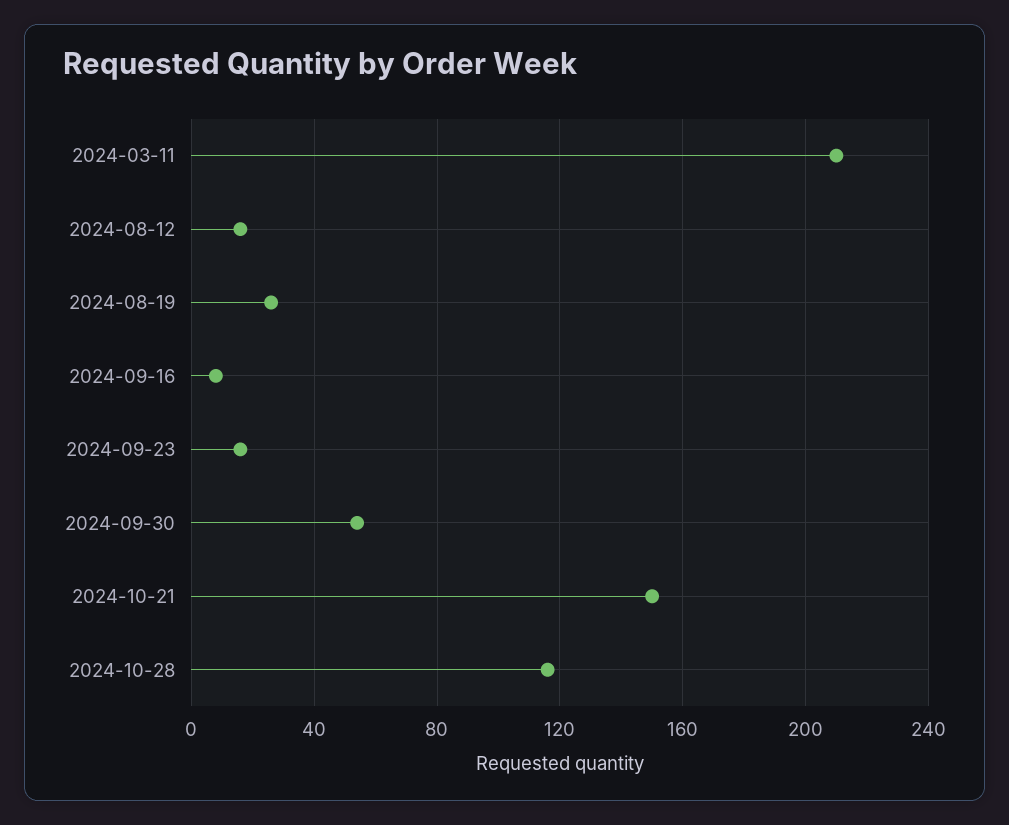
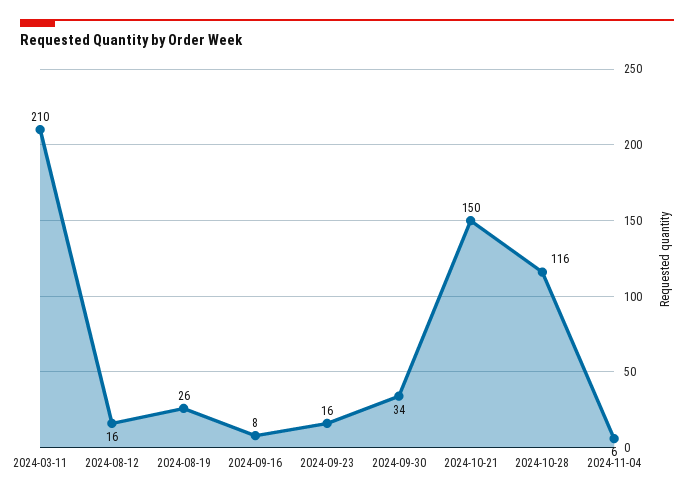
2024-09-30: 55 -> 34
2024-11-04: none -> 6

